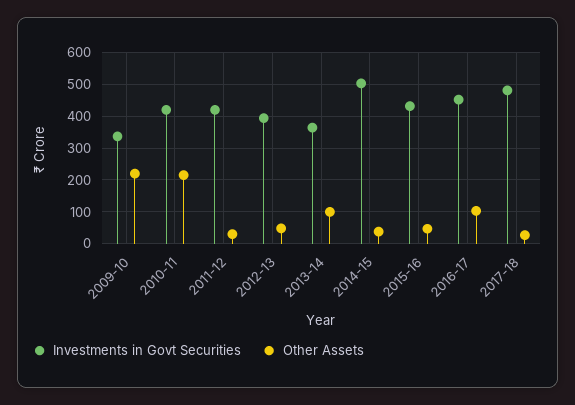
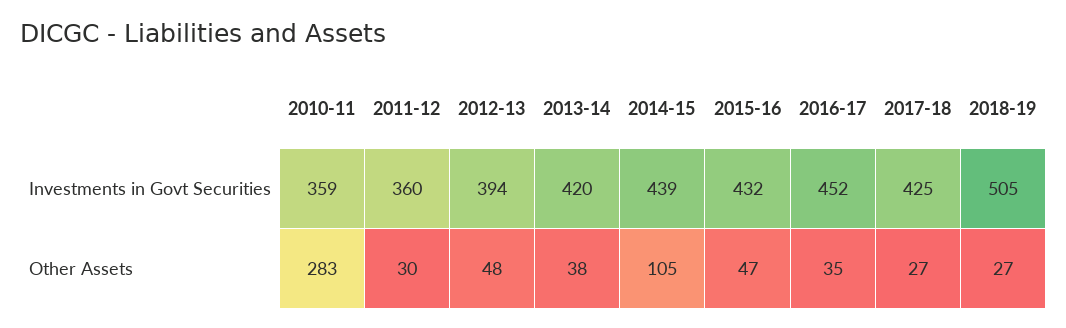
Investments in Govt Securities, 2009-10: 340 -> none
Other Assets, 2009-10: 220 -> none
Investments in Govt Securities, 2010-11: 420 -> 359
Other Assets, 2010-11: 220 -> 283
Investments in Govt Securities, 2011-12: 420 -> 360
Investments in Govt Securities, 2013-14: 360 -> 420
Other Assets, 2013-14: 100 -> 38
Investments in Govt Securities, 2014-15: 500 -> 439
Other Assets, 2014-15: 40 -> 105
Other Assets, 2016-17: 100 -> 35
Investments in Govt Securities, 2017-18: 480 -> 425
Investments in Govt Securities, 2018-19: none -> 505
Other Assets, 2018-19: none -> 27

